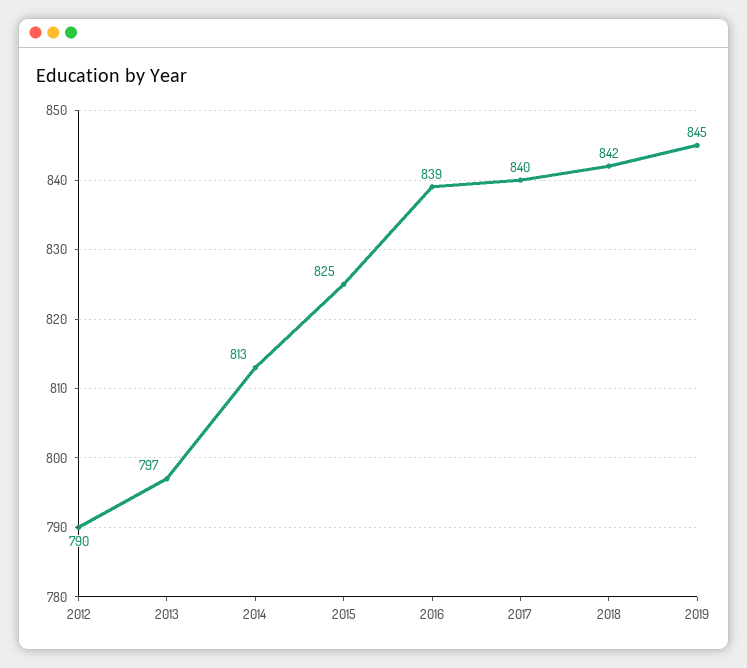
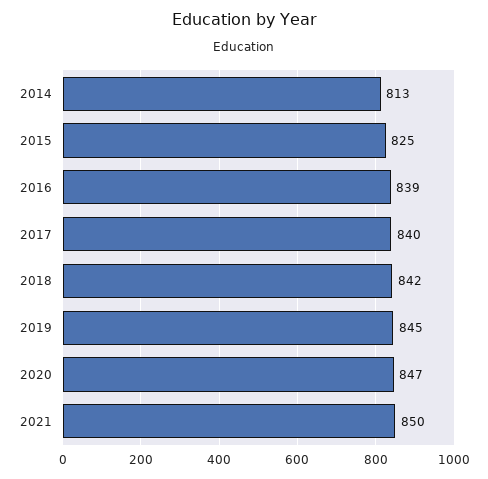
2012: 790 -> none
2013: 797 -> none
2020: none -> 847
2021: none -> 850

